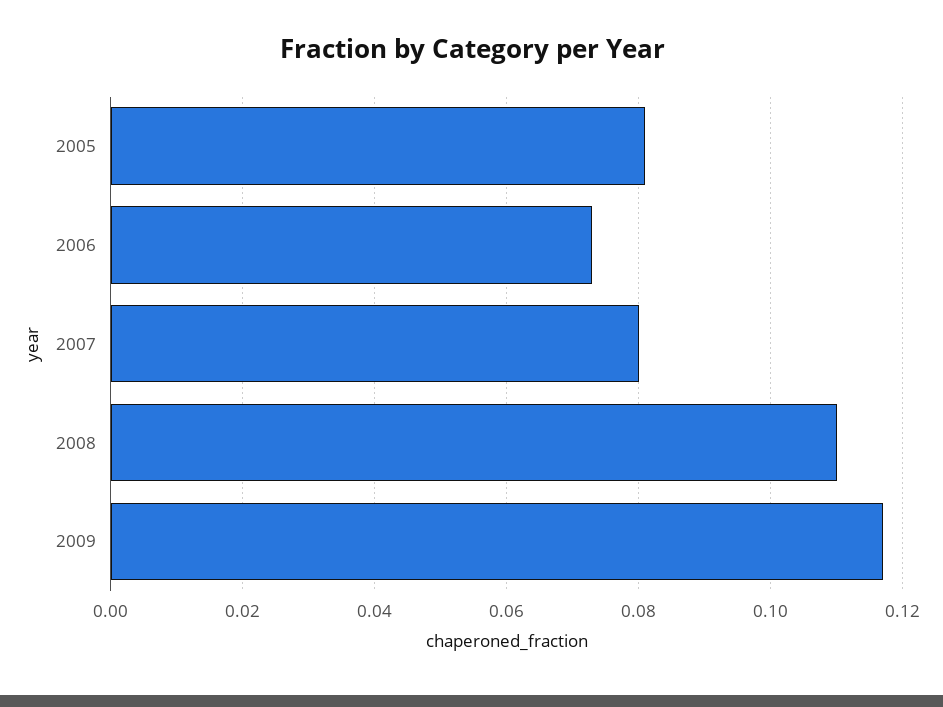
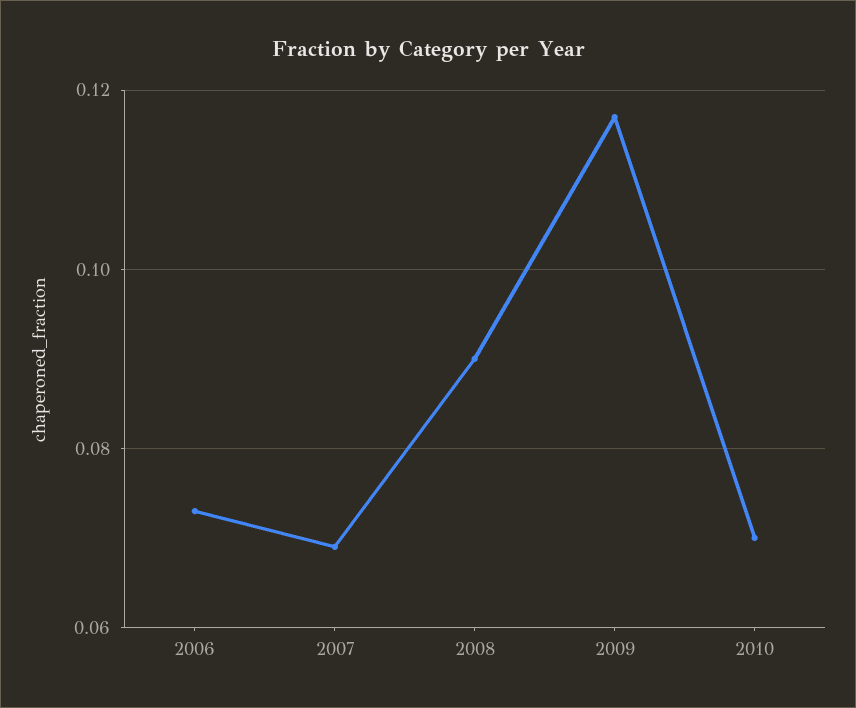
2005: 0.08 -> none
2007: 0.08 -> 0.07
2008: 0.11 -> 0.09
2010: none -> 0.07

